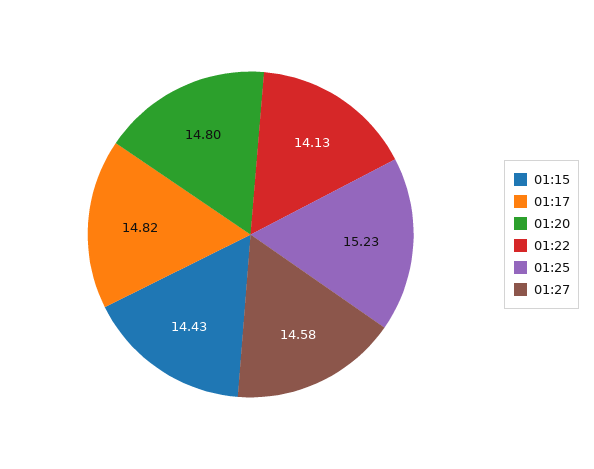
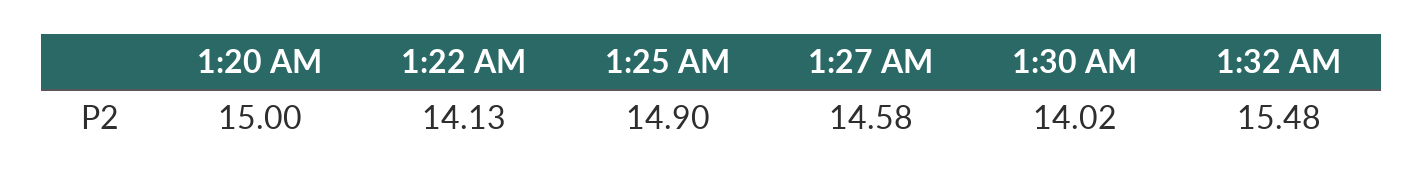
01:15: 14.43 -> none
01:17: 14.82 -> none
01:20: 14.8 -> 15
01:25: 15.23 -> 14.9
1:30 AM: none -> 14.02
1:32 AM: none -> 15.48

